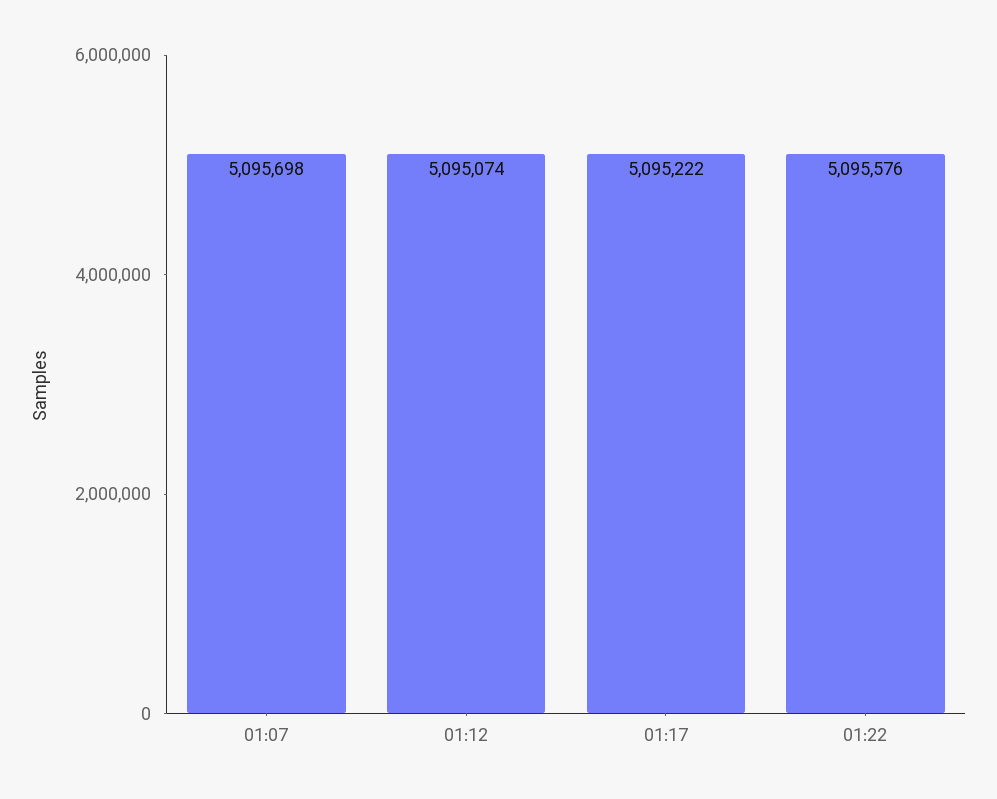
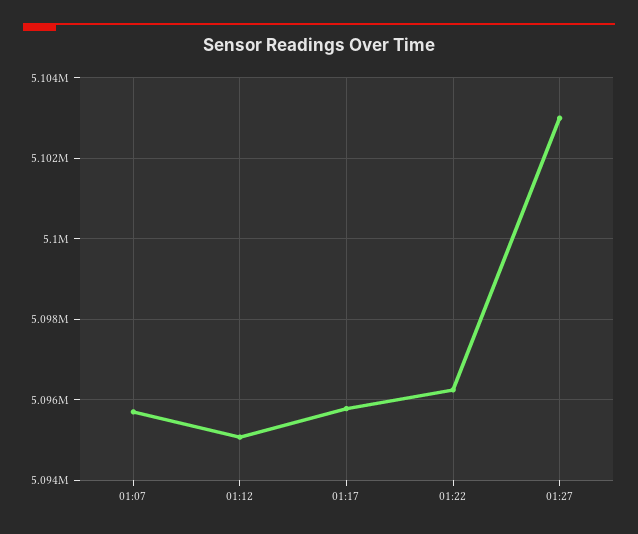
01:17: 5095222 -> 5095800
01:22: 5095576 -> 5096200
01:27: none -> 5103000

